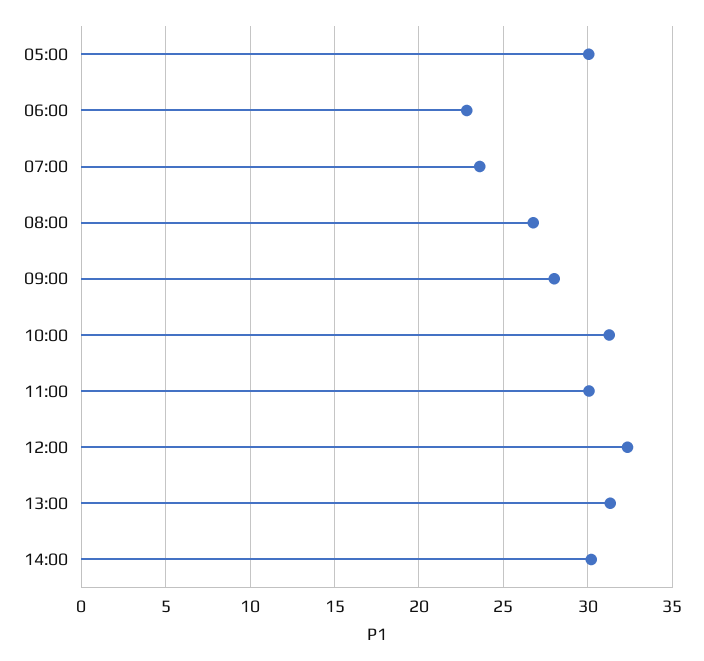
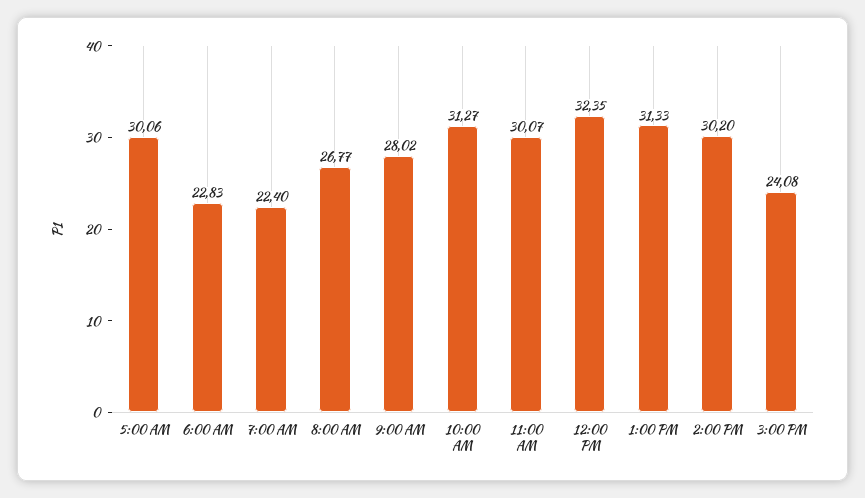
07:00: 23.5 -> 22.4
3:00 PM: none -> 24.08

